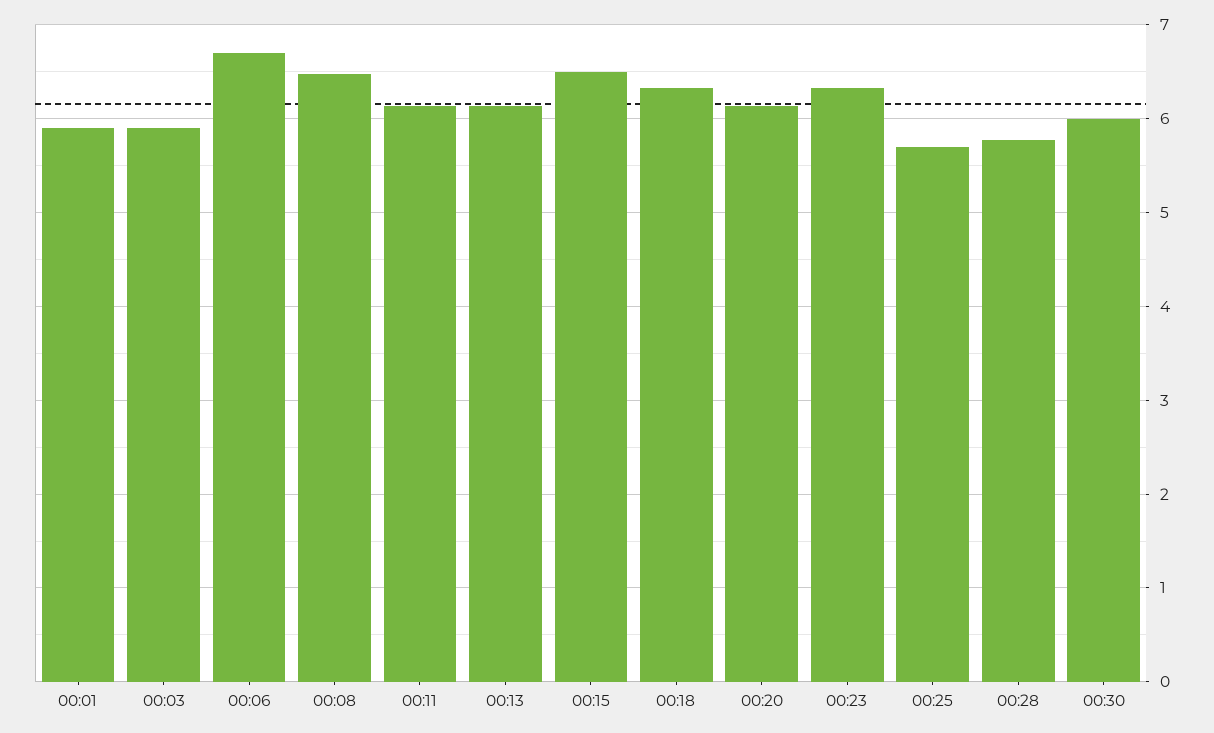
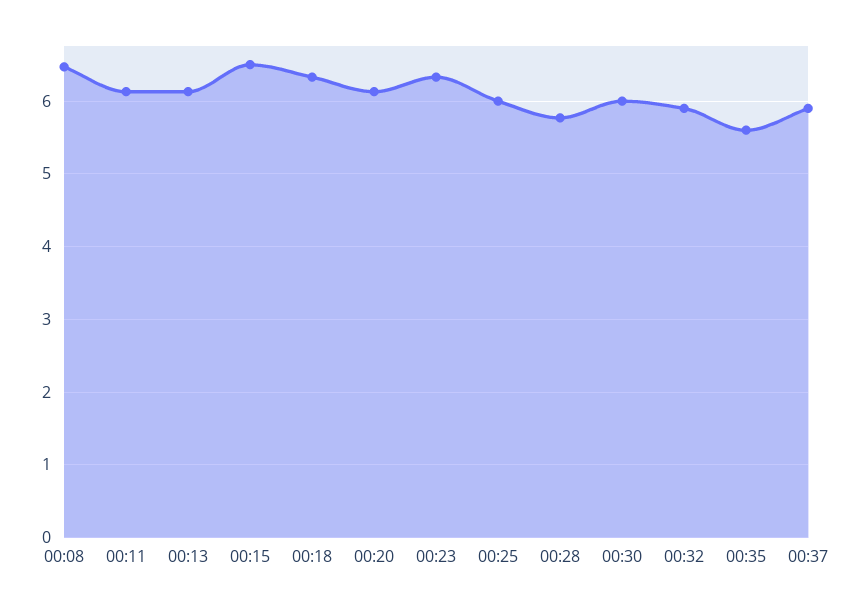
00:01: 5.9 -> none
00:03: 5.9 -> none
00:06: 6.7 -> none
00:25: 5.7 -> 6
00:32: none -> 5.9
00:35: none -> 5.6
00:37: none -> 5.9

